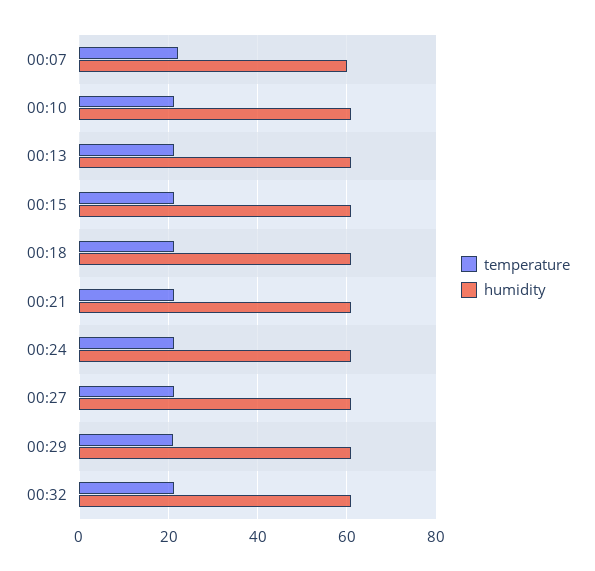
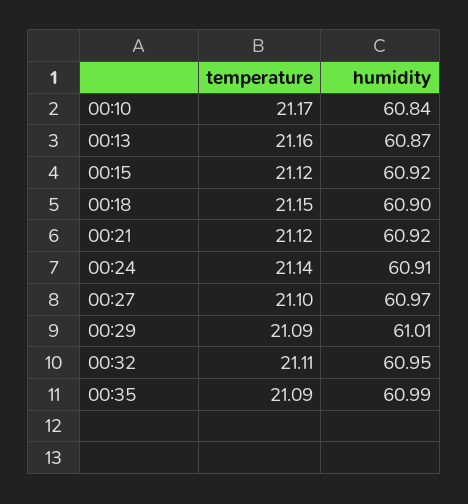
temperature, 00:07: 22 -> none
humidity, 00:07: 60 -> none
temperature, 00:35: none -> 21.09
humidity, 00:35: none -> 60.99

